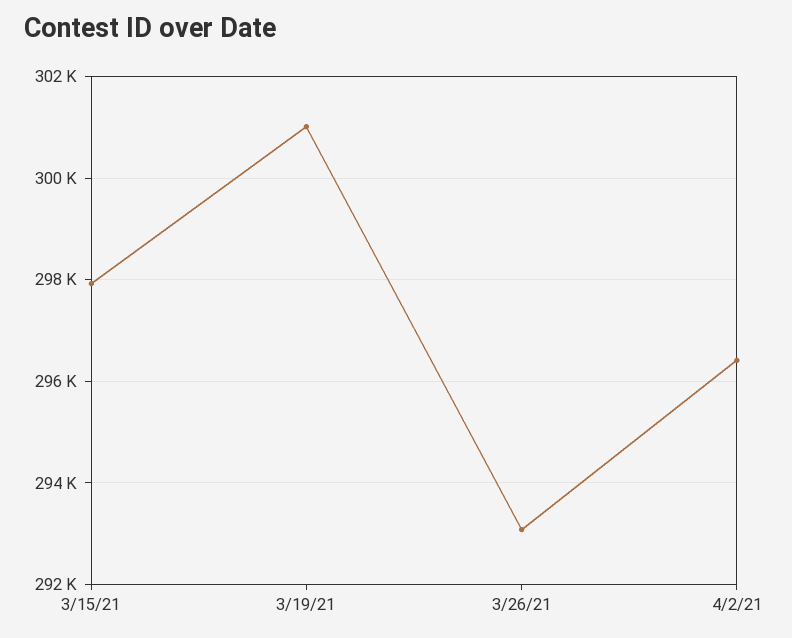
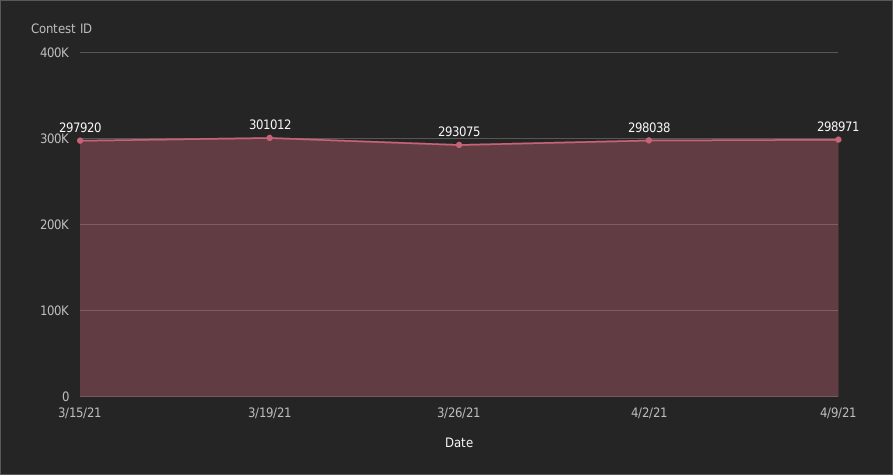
4/2/21: 296400 -> 298038
4/9/21: none -> 298971

